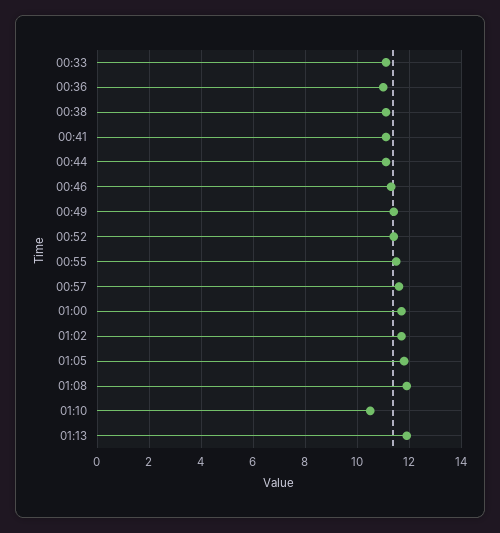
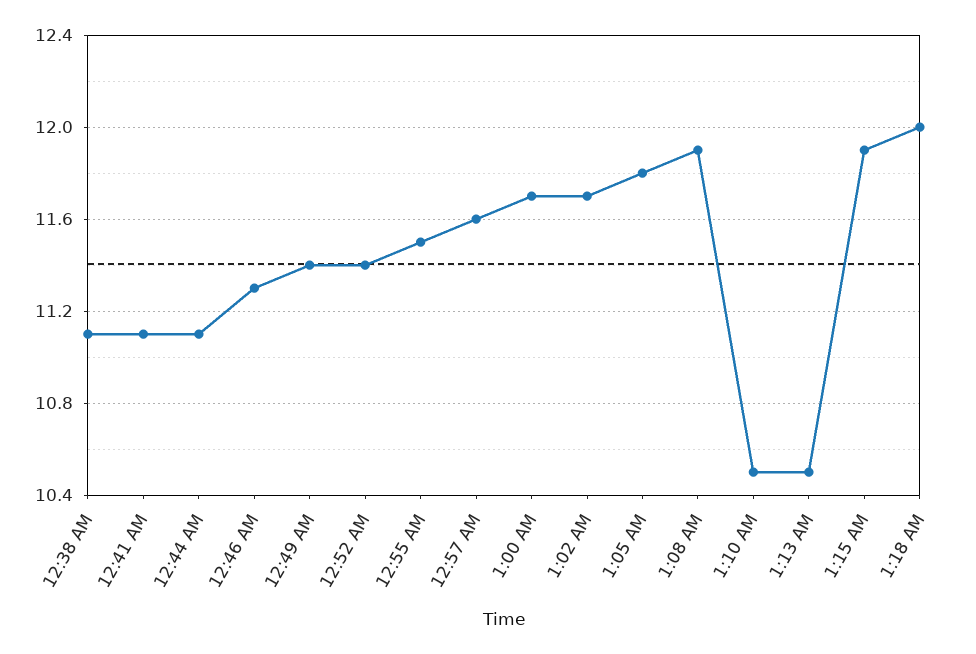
00:33: 11 -> none
00:36: 11 -> none
01:13: 12 -> 10.5
1:15 AM: none -> 11.9
1:18 AM: none -> 12

